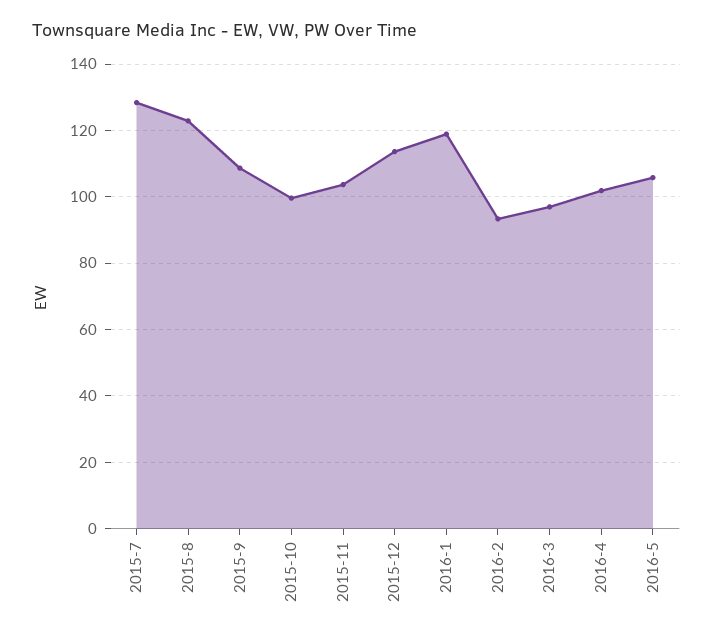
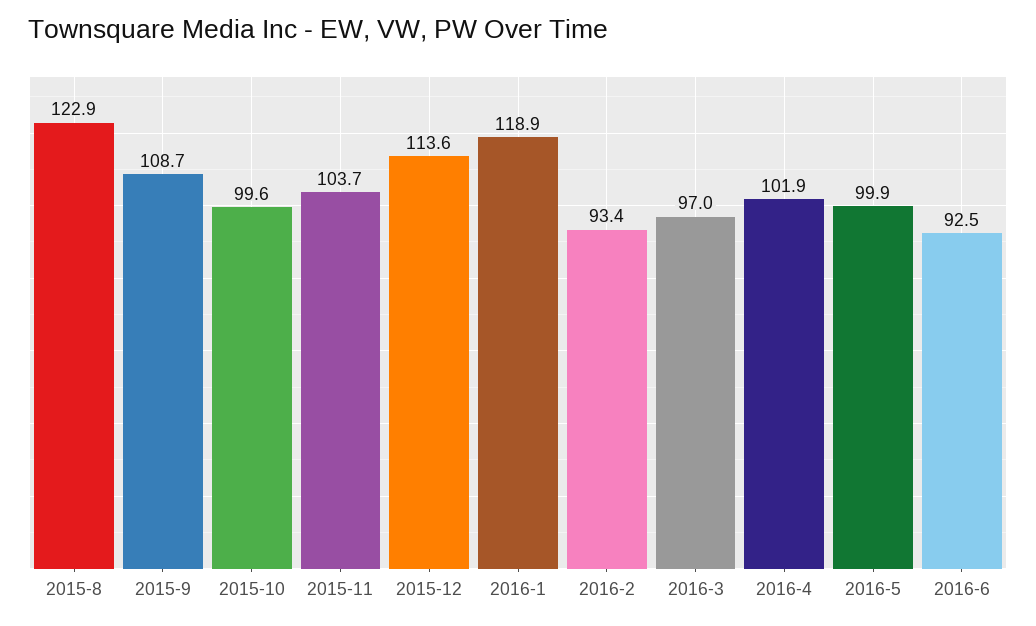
2015-7: 128 -> none
2016-5: 106 -> 99.9
2016-6: none -> 92.5

